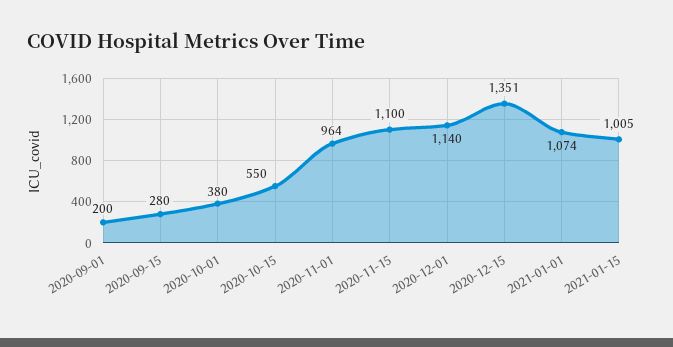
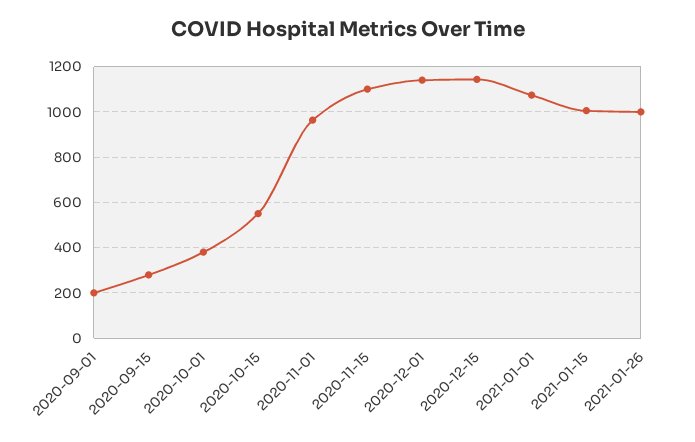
2020-12-15: 1351 -> 1150
2021-01-26: none -> 1000

